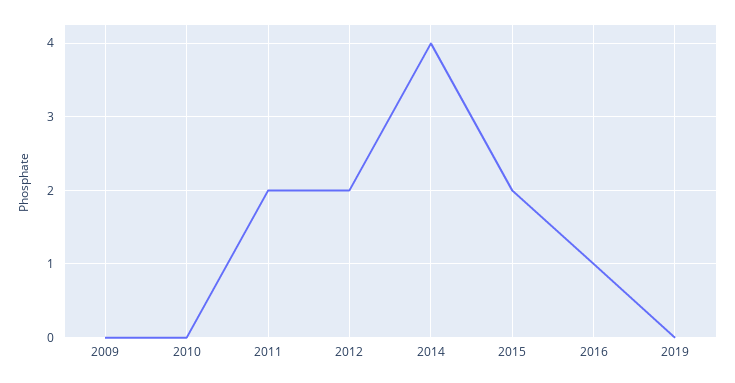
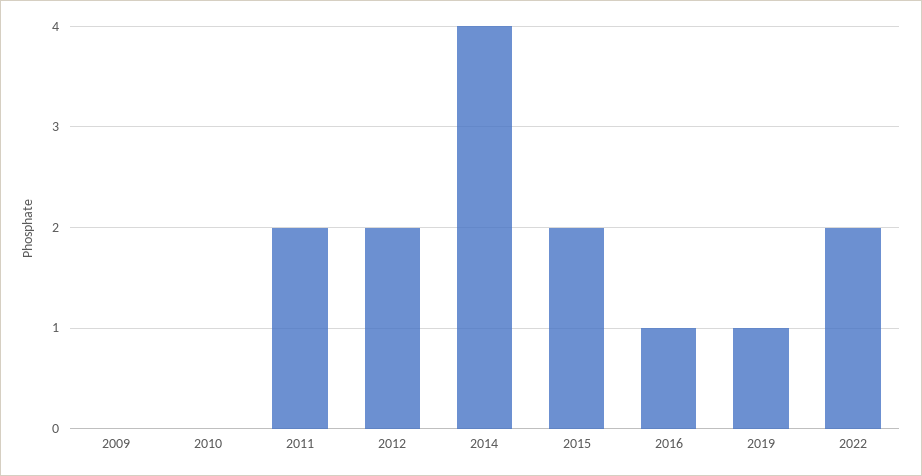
2019: 0 -> 1
2022: none -> 2

